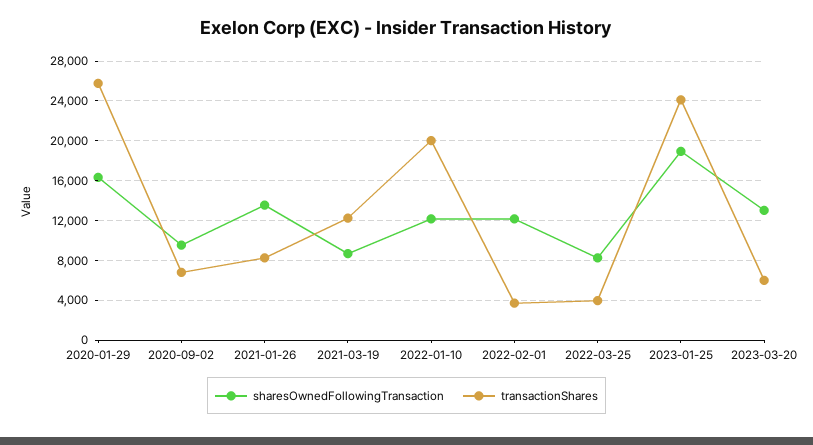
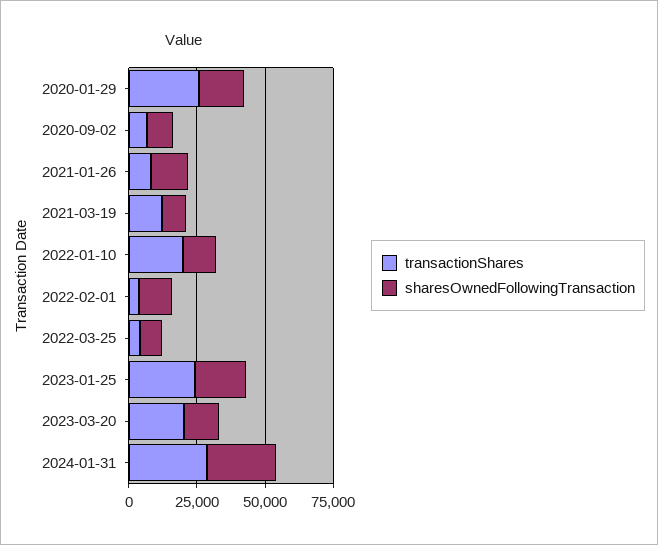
transactionShares, 2023-03-20: 6000 -> 20000
transactionShares, 2024-01-31: none -> 30000
sharesOwnedFollowingTransaction, 2024-01-31: none -> 25000

